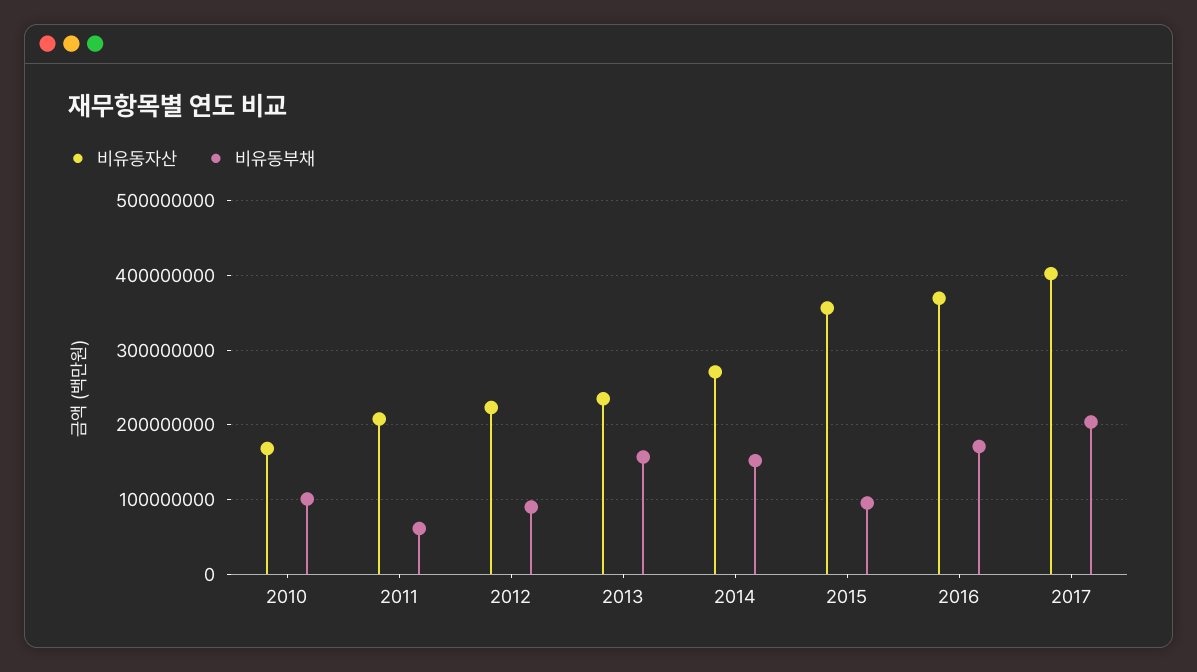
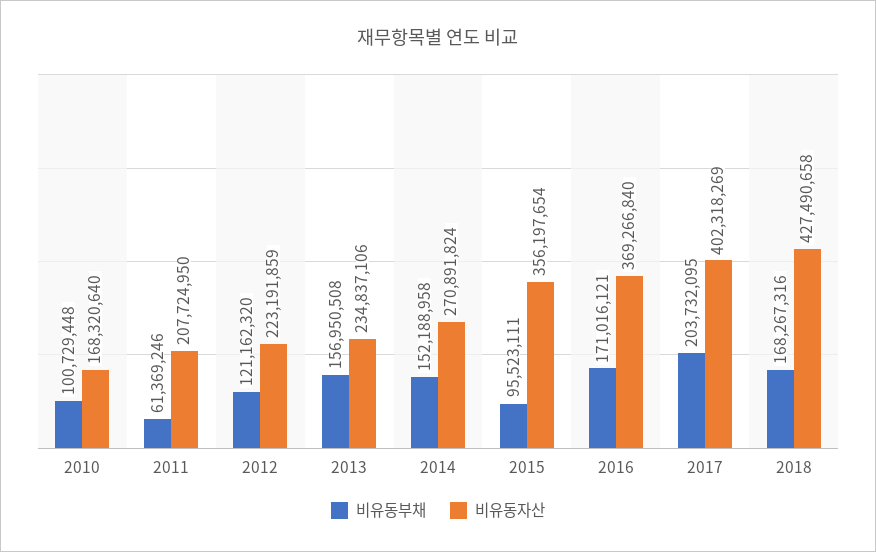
비유동부채, 2012: 90000000 -> 121162320
비유동부채, 2018: none -> 168267316
비유동자산, 2018: none -> 427490658

